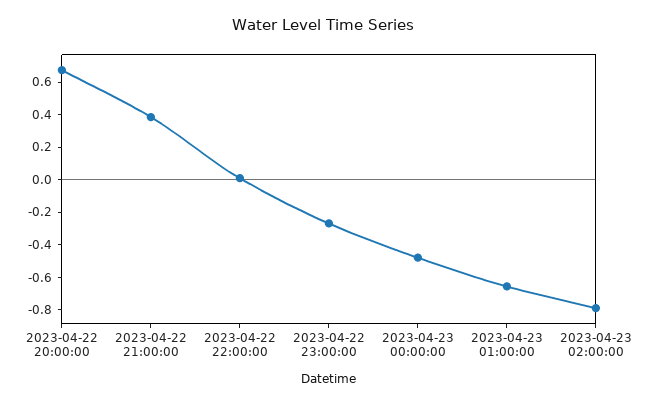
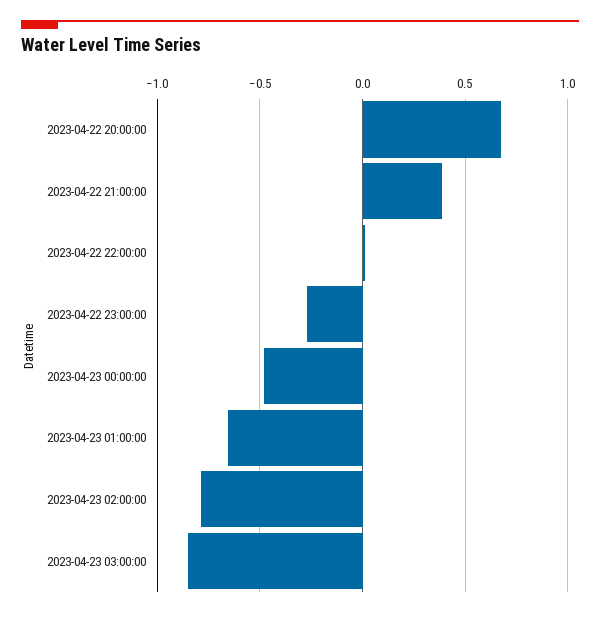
2023-04-23 03:00:00: none -> -0.85

